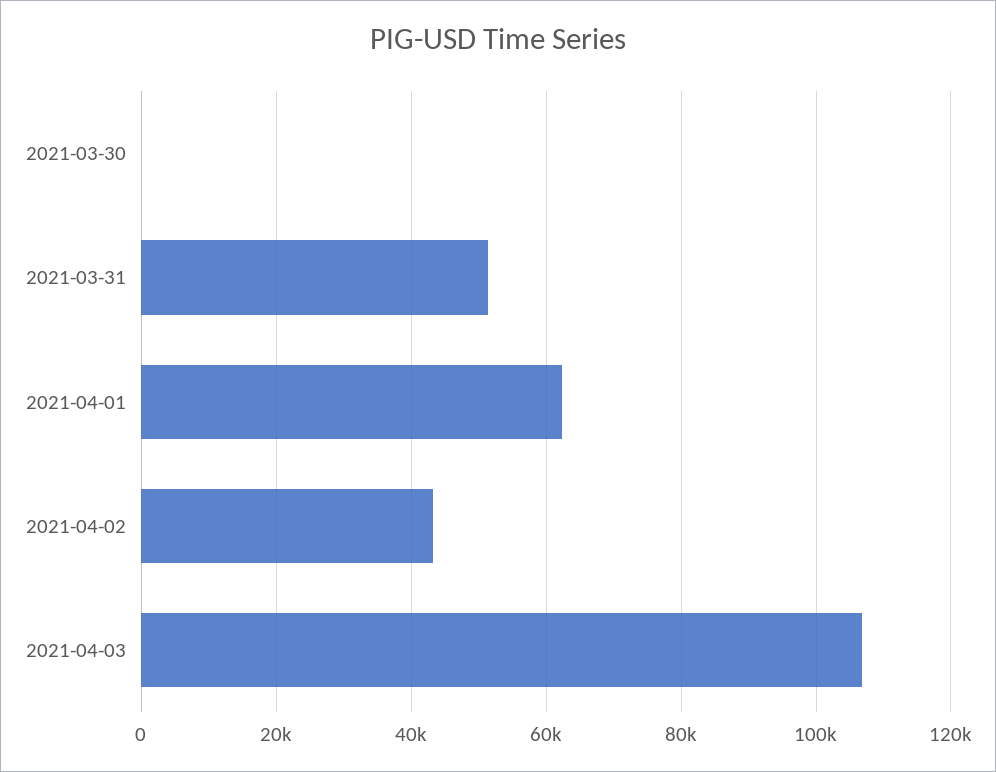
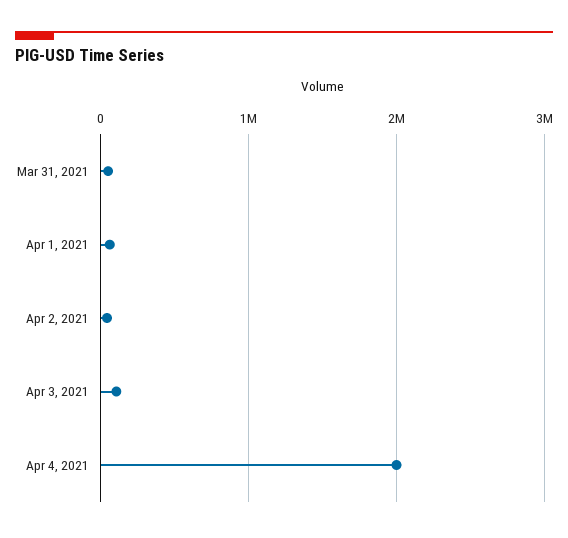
2021-03-30: 0 -> none
Apr 4, 2021: none -> 2000000

